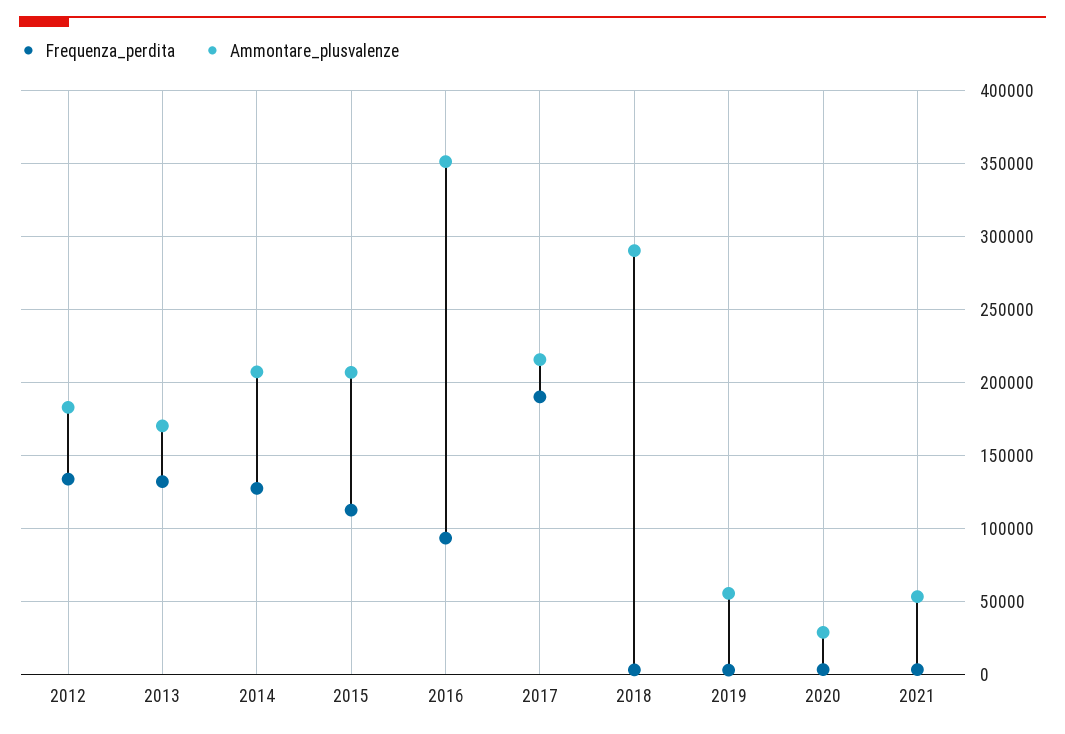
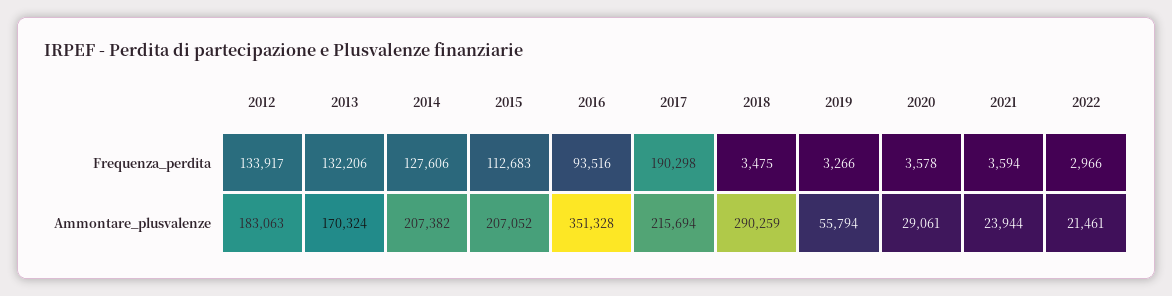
Ammontare_plusvalenze, 2021: 55000 -> 23944
Frequenza_perdita, 2022: none -> 2966
Ammontare_plusvalenze, 2022: none -> 21461

